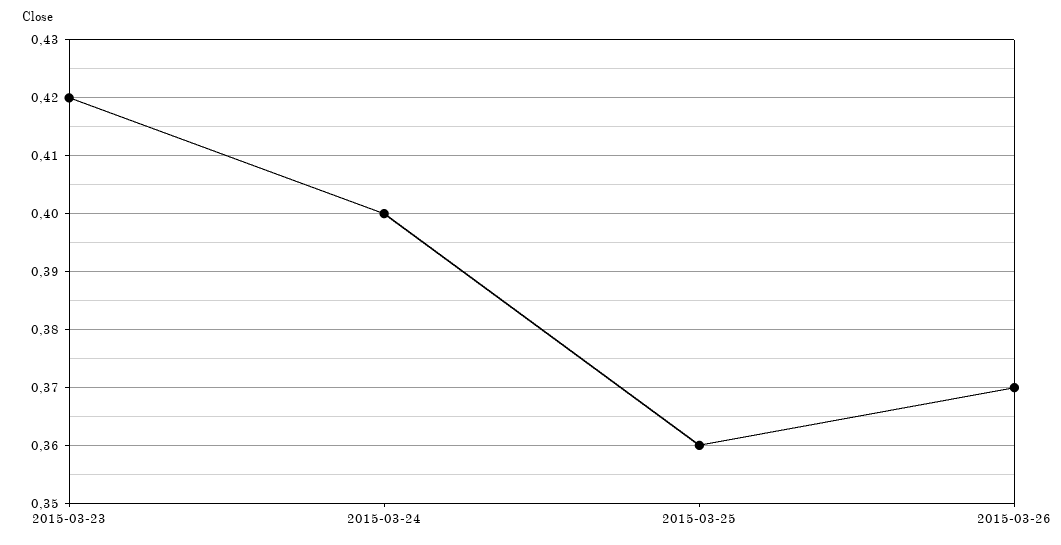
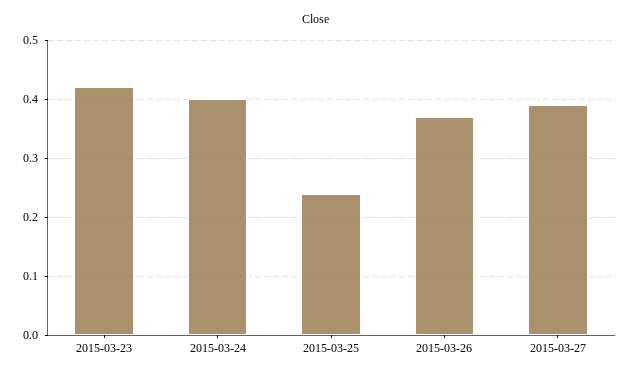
2015-03-25: 0.36 -> 0.25
2015-03-27: none -> 0.4

